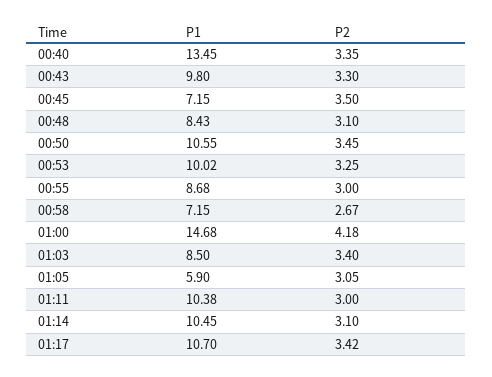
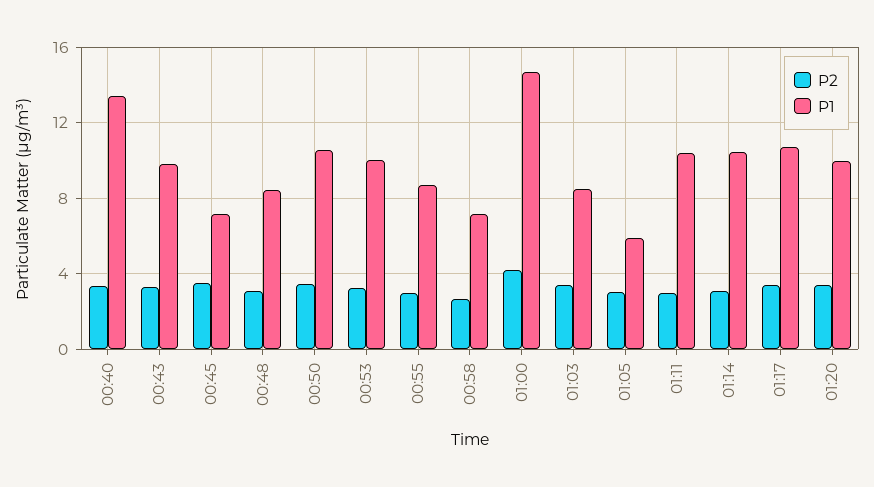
P2, 01:20: none -> 3.5
P1, 01:20: none -> 10

